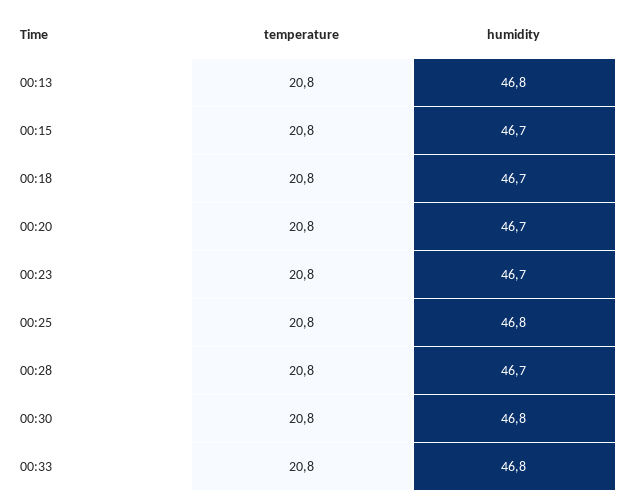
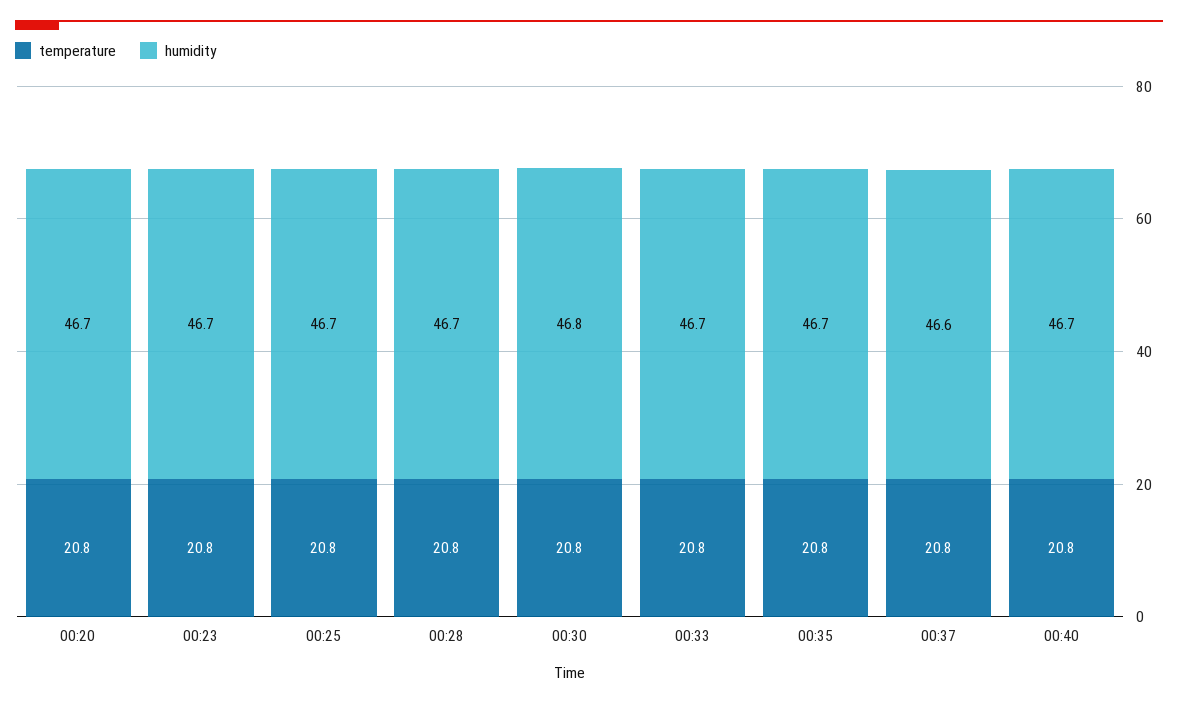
temperature, 00:13: 20.8 -> none
humidity, 00:13: 46.8 -> none
temperature, 00:15: 20.8 -> none
humidity, 00:15: 46.7 -> none
temperature, 00:18: 20.8 -> none
humidity, 00:18: 46.7 -> none
humidity, 00:25: 46.8 -> 46.7
humidity, 00:33: 46.8 -> 46.7
temperature, 00:35: none -> 20.8
humidity, 00:35: none -> 46.7
temperature, 00:37: none -> 20.8
humidity, 00:37: none -> 46.6
temperature, 00:40: none -> 20.8
humidity, 00:40: none -> 46.7

